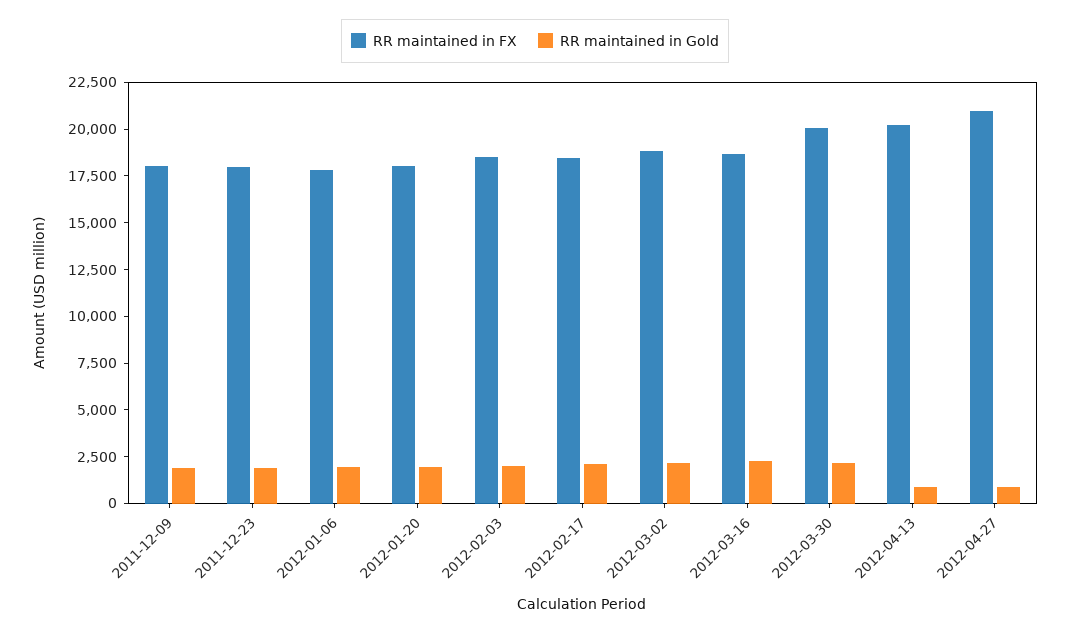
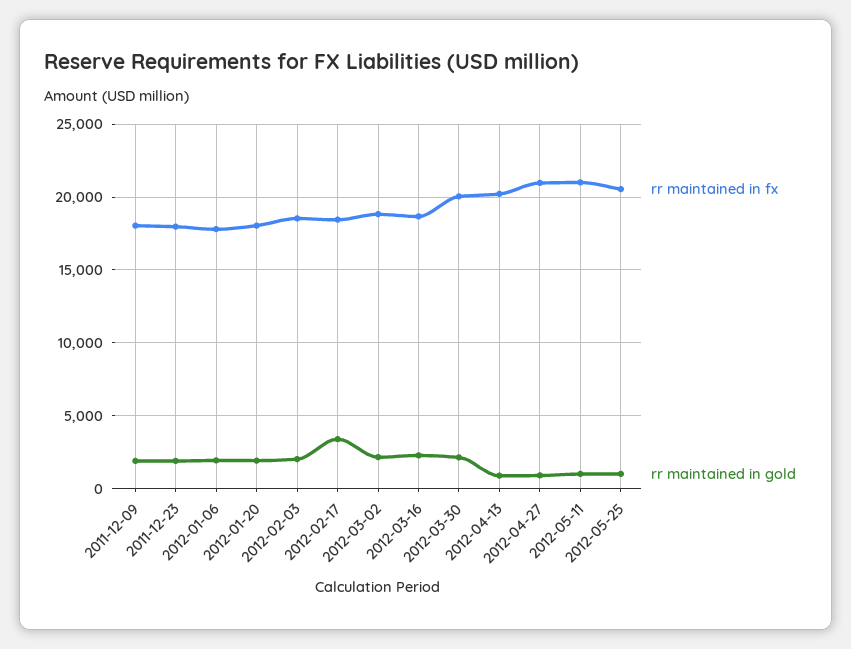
RR maintained in Gold, 2012-02-17: 2000 -> 3500
RR maintained in FX, 2012-05-11: none -> 21000
RR maintained in Gold, 2012-05-11: none -> 1000
RR maintained in FX, 2012-05-25: none -> 20500
RR maintained in Gold, 2012-05-25: none -> 1000

